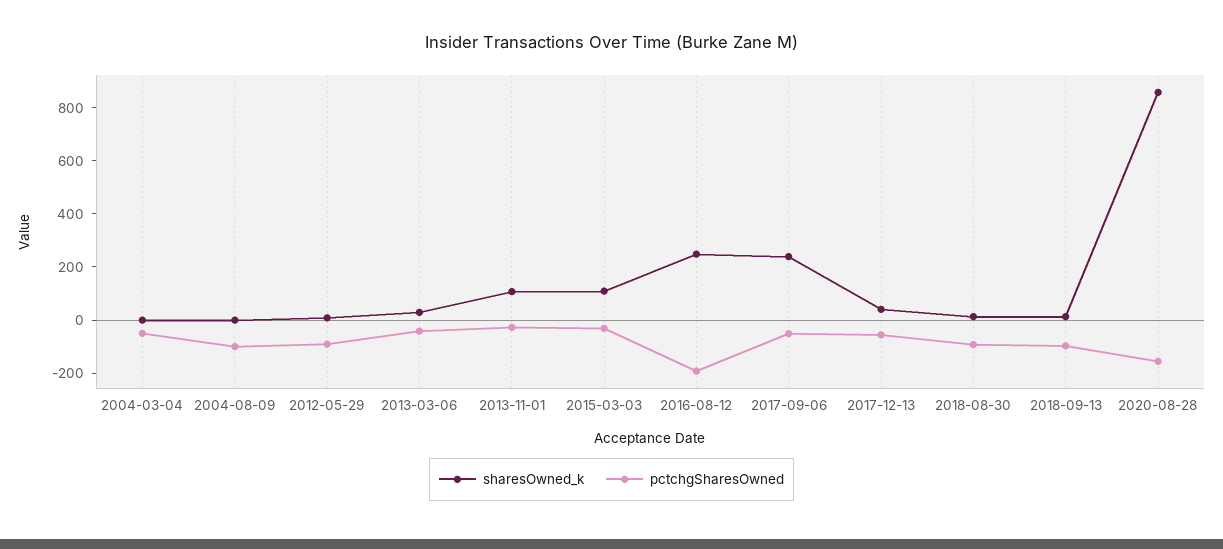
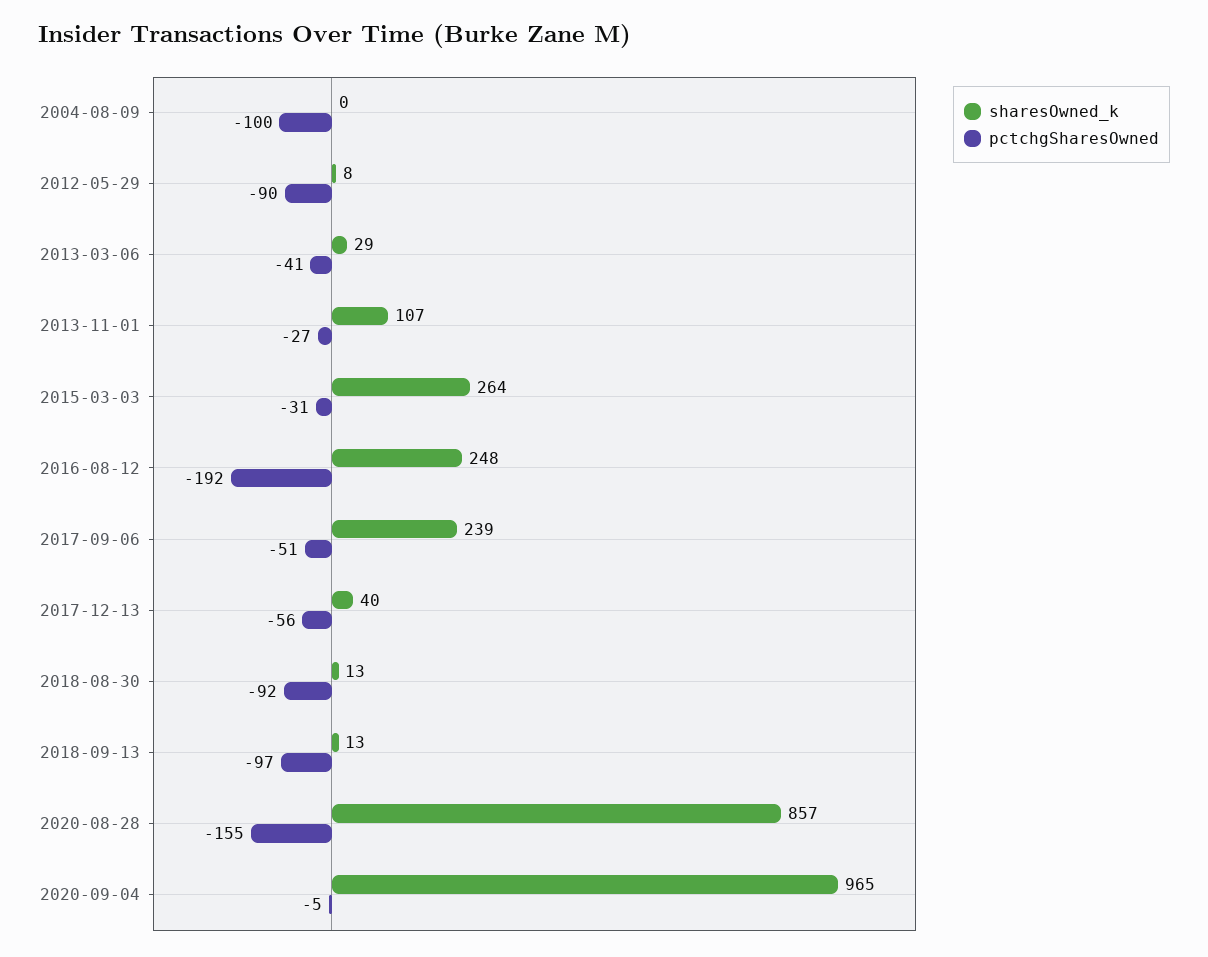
sharesOwned_k, 2004-03-04: 0 -> none
pctchgSharesOwned, 2004-03-04: -50 -> none
sharesOwned_k, 2015-03-03: 100 -> 264
sharesOwned_k, 2020-09-04: none -> 965
pctchgSharesOwned, 2020-09-04: none -> -5

